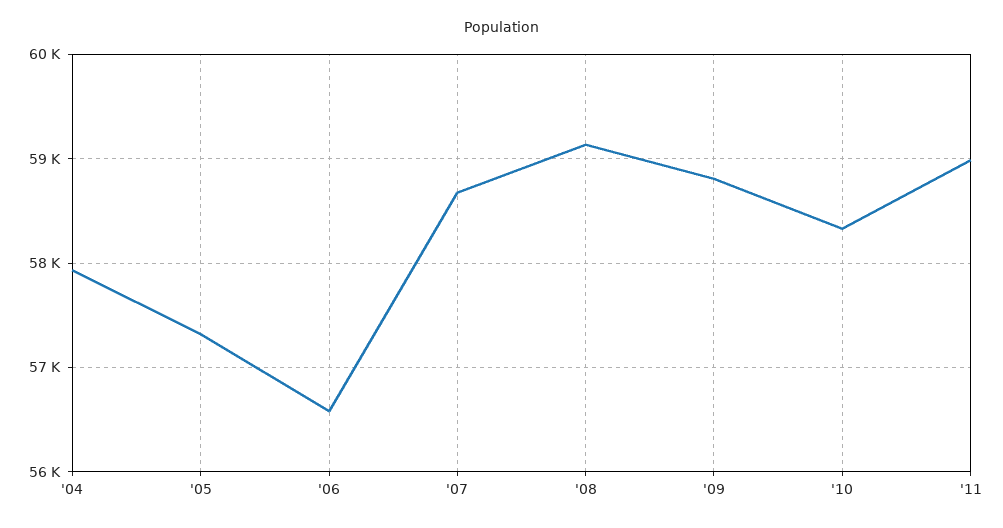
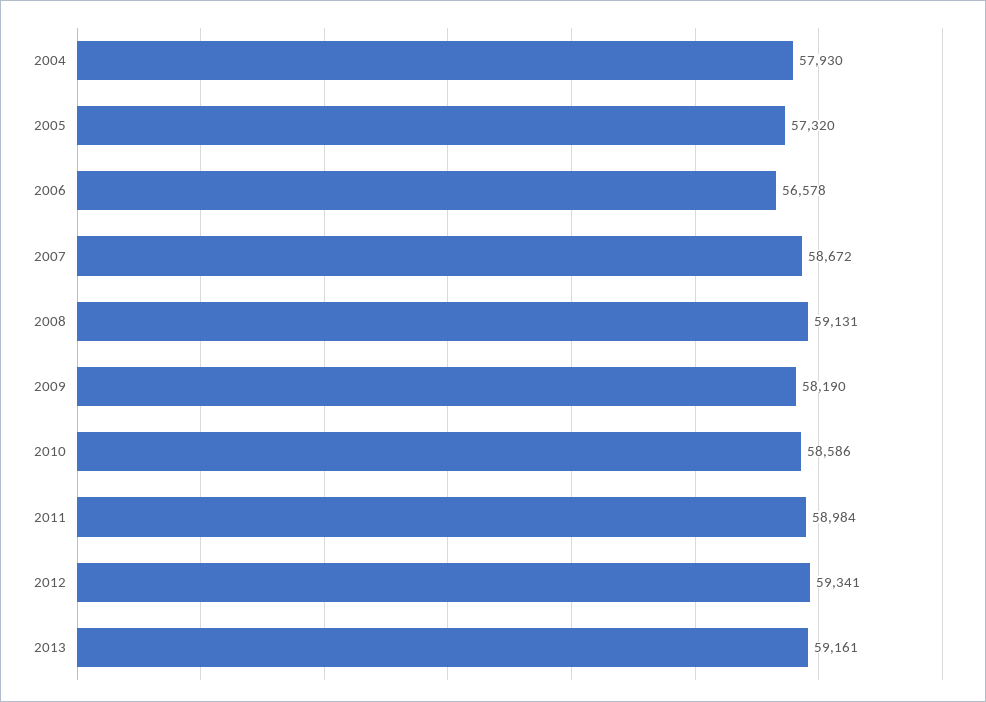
'09: 58800 -> 58190
'10: 58300 -> 58586
2012: none -> 59341
2013: none -> 59161

